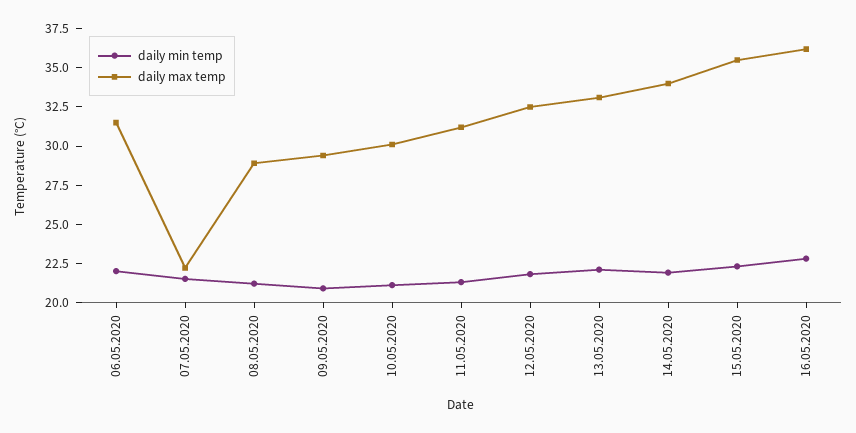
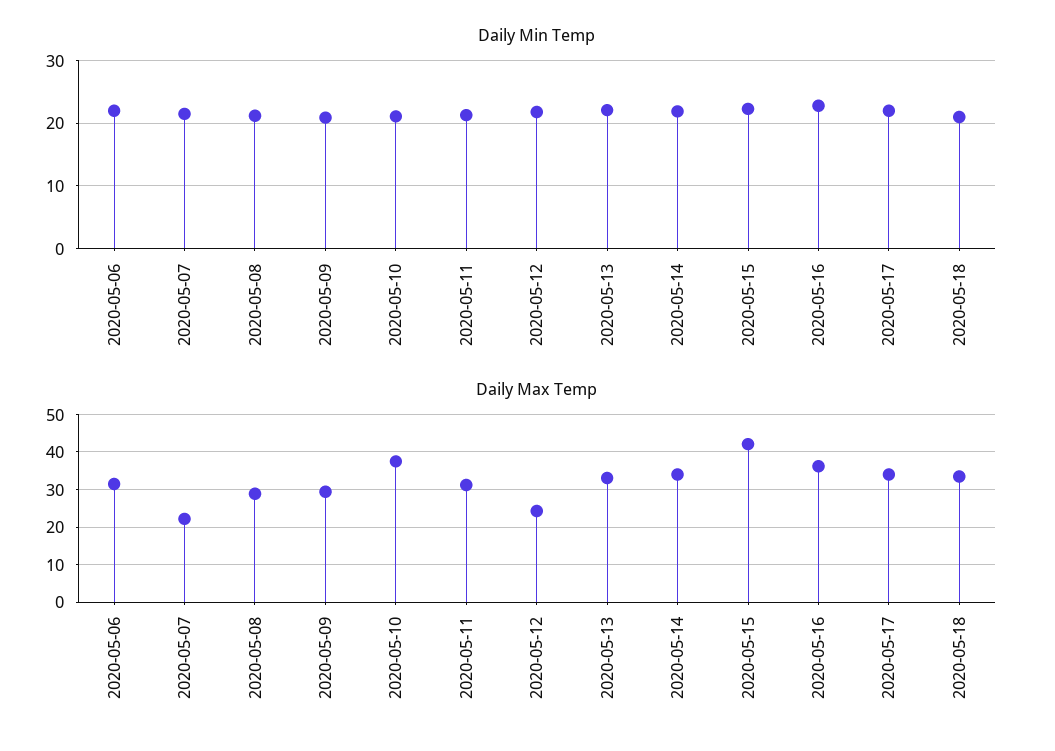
daily max temp, 10.05.2020: 30 -> 38
daily max temp, 12.05.2020: 32.5 -> 24
daily max temp, 15.05.2020: 35 -> 42
daily min temp, 2020-05-17: none -> 22
daily min temp, 2020-05-18: none -> 21
daily max temp, 2020-05-17: none -> 34
daily max temp, 2020-05-18: none -> 34

